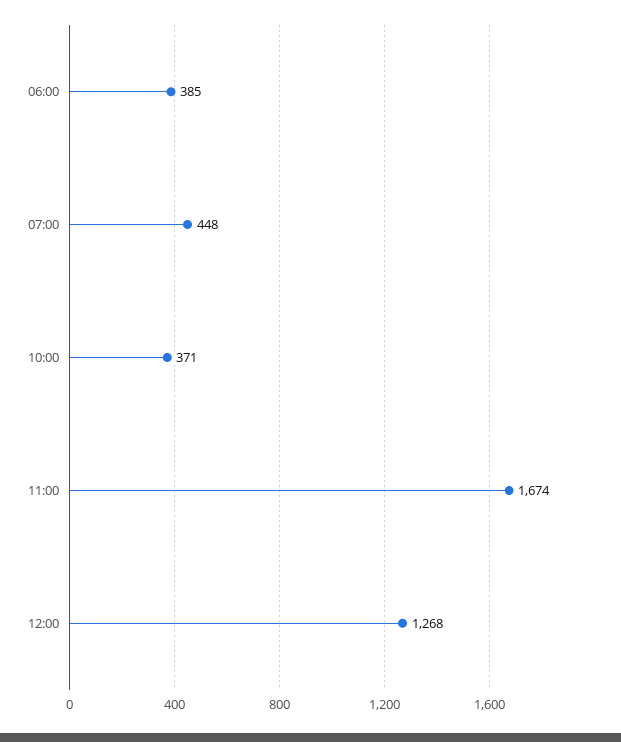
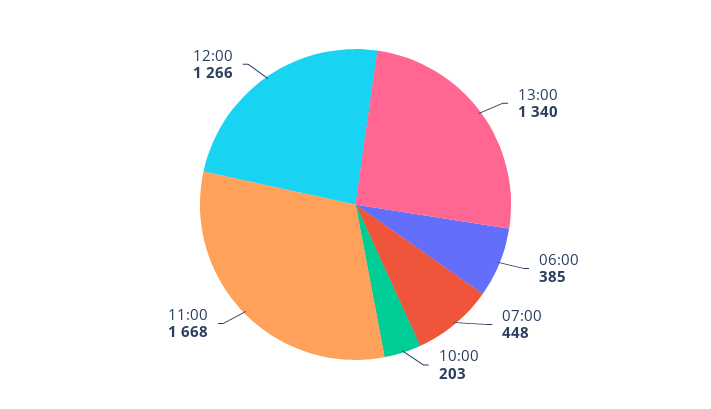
10:00: 371 -> 203
11:00: 1674 -> 1668
12:00: 1268 -> 1266
13:00: none -> 1340

